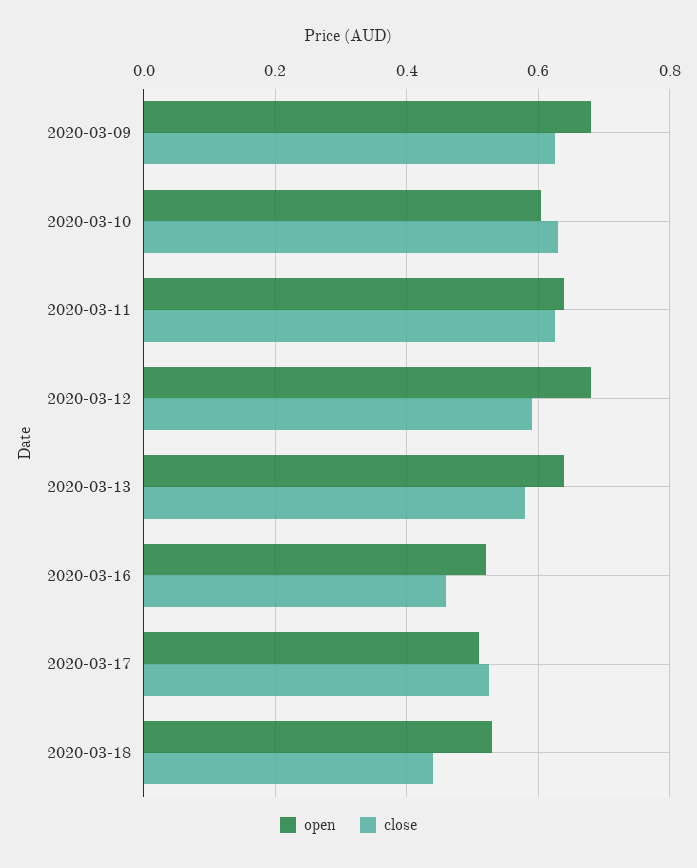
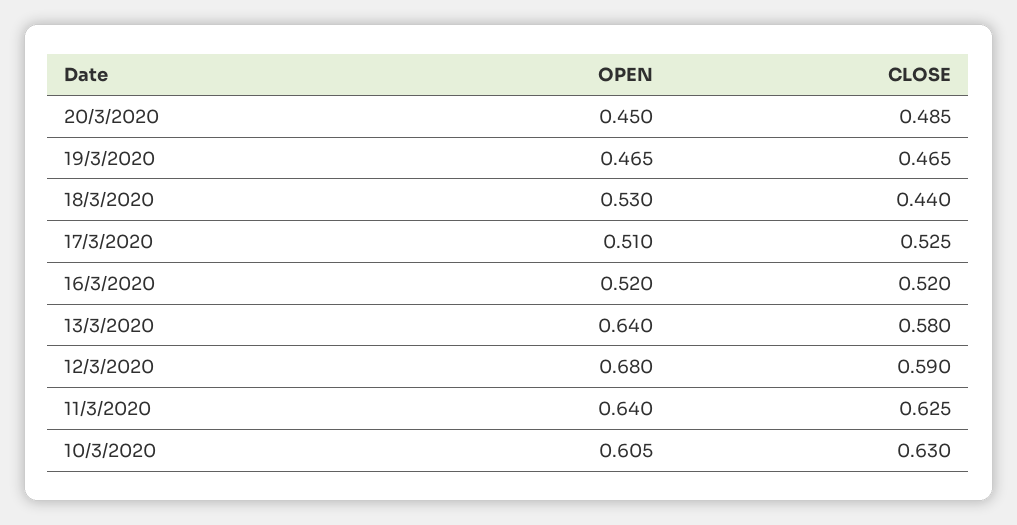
open, 2020-03-09: 0.68 -> none
close, 2020-03-09: 0.62 -> none
close, 2020-03-16: 0.46 -> 0.52
open, 20/3/2020: none -> 0.45
close, 20/3/2020: none -> 0.485
open, 19/3/2020: none -> 0.465
close, 19/3/2020: none -> 0.465

